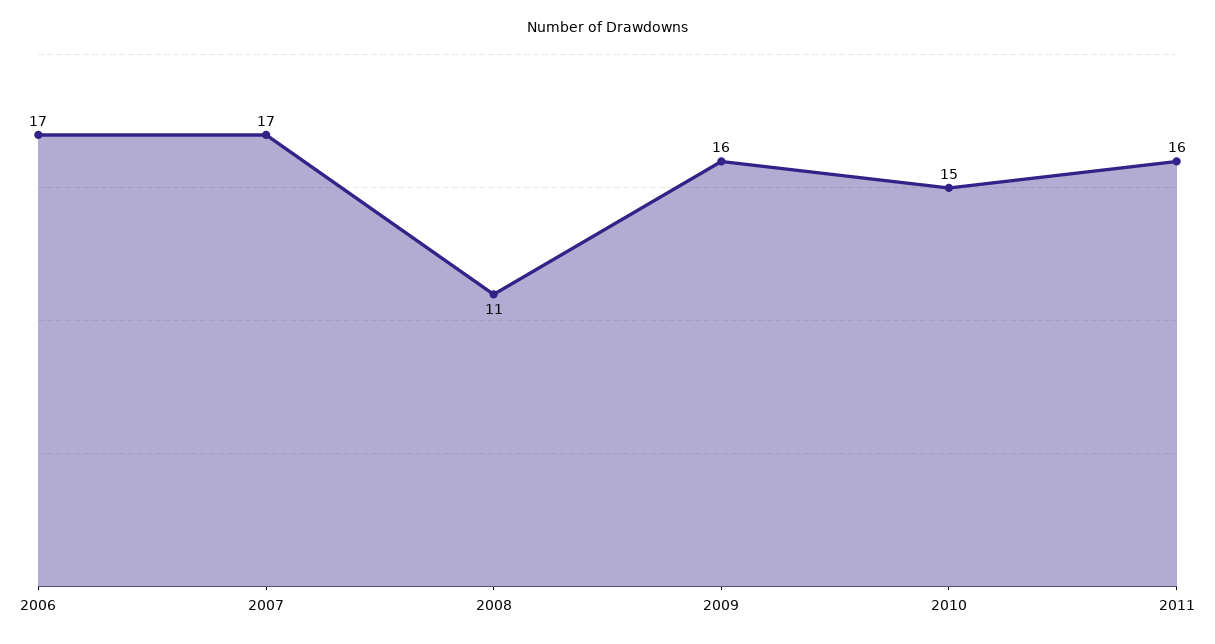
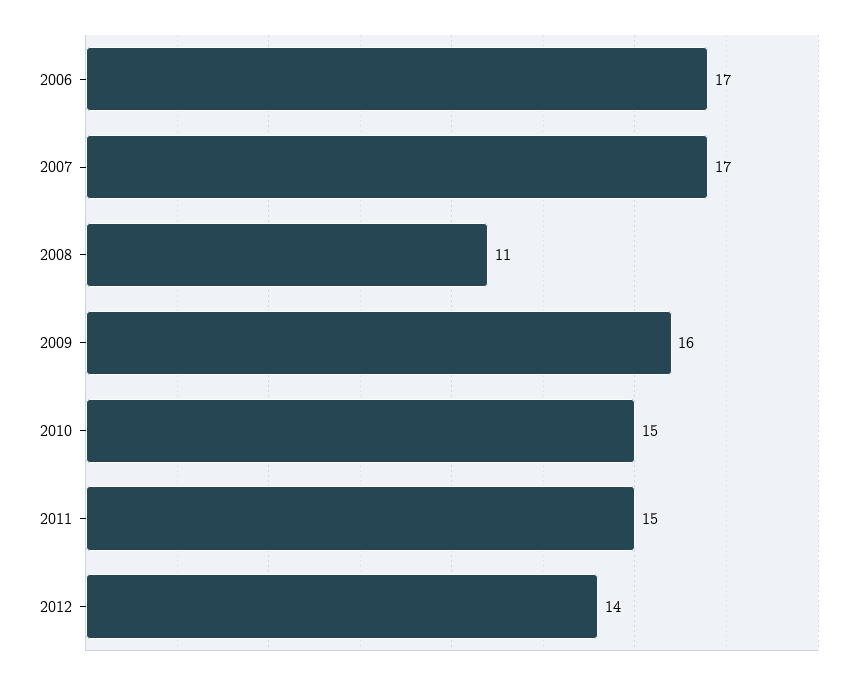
2011: 16 -> 15
2012: none -> 14

